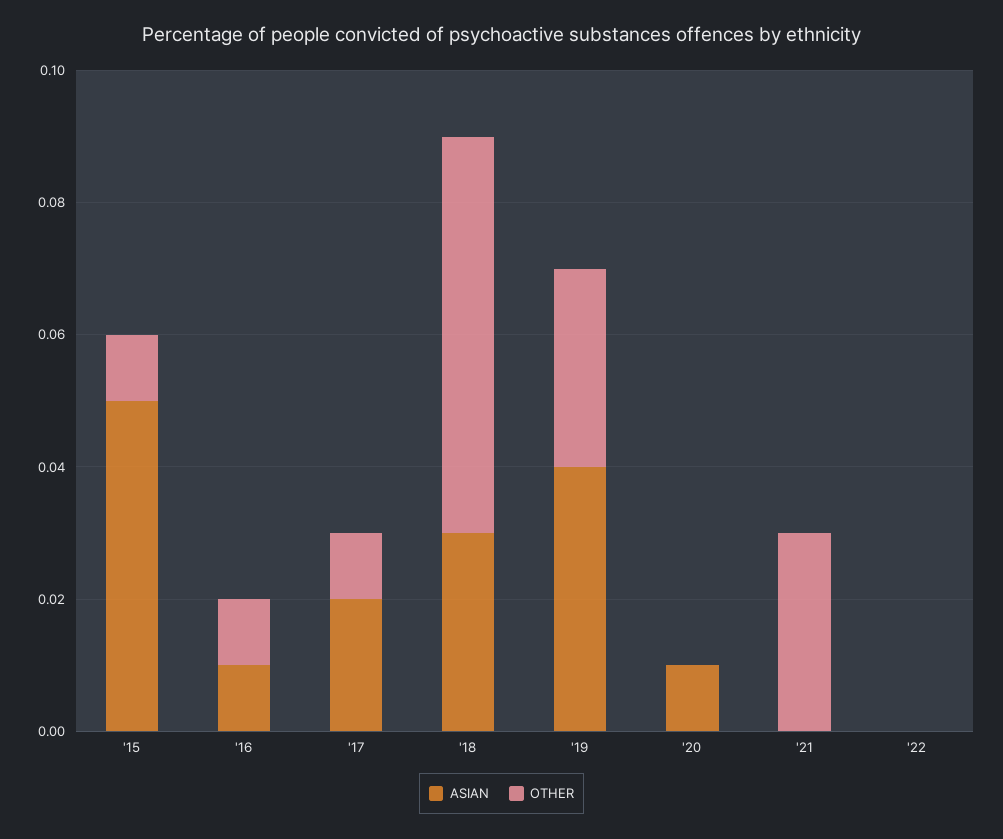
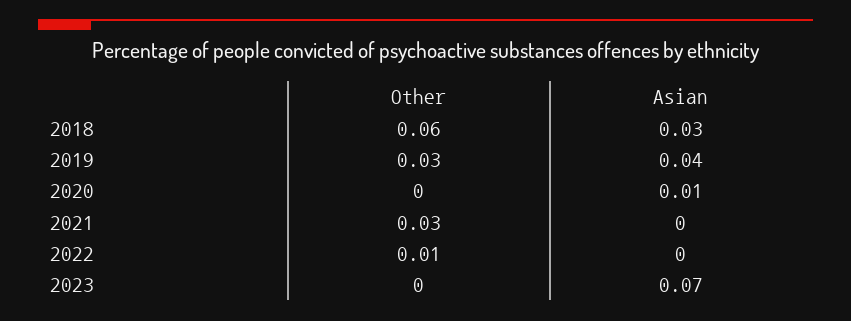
ASIAN, '15: 0.05 -> none
OTHER, '15: 0.01 -> none
ASIAN, '16: 0.01 -> none
OTHER, '16: 0.01 -> none
ASIAN, '17: 0.02 -> none
OTHER, '17: 0.01 -> none
OTHER, '22: 0 -> 0.01
OTHER, 2023: none -> 0
ASIAN, 2023: none -> 0.07

